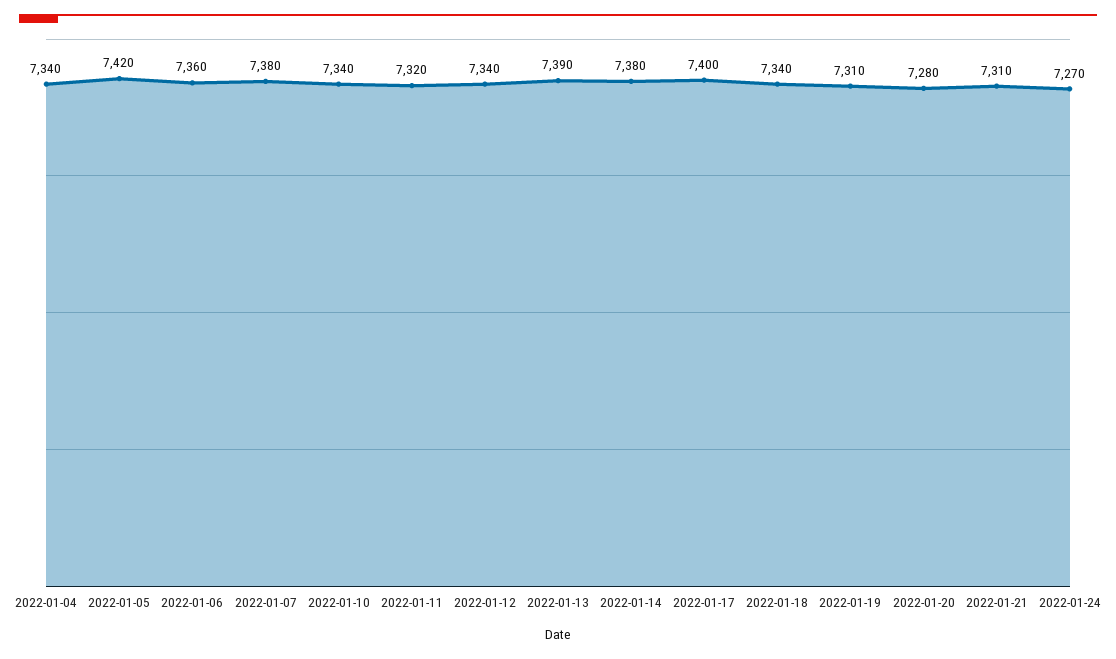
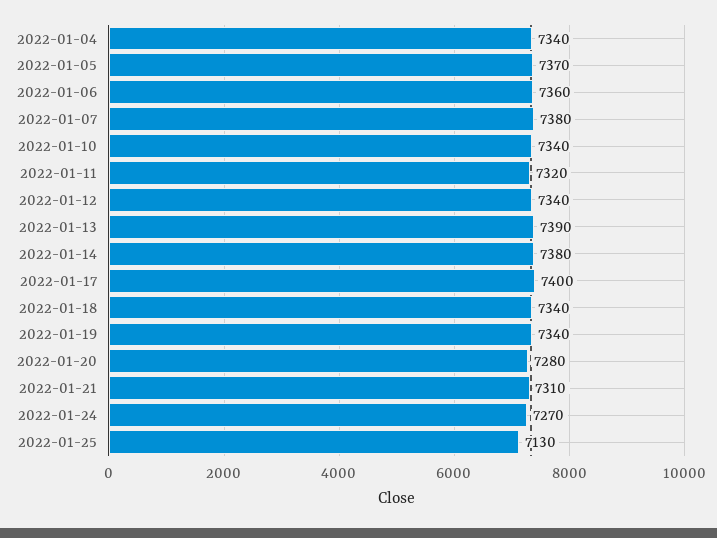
2022-01-05: 7420 -> 7370
2022-01-19: 7310 -> 7340
2022-01-25: none -> 7130

